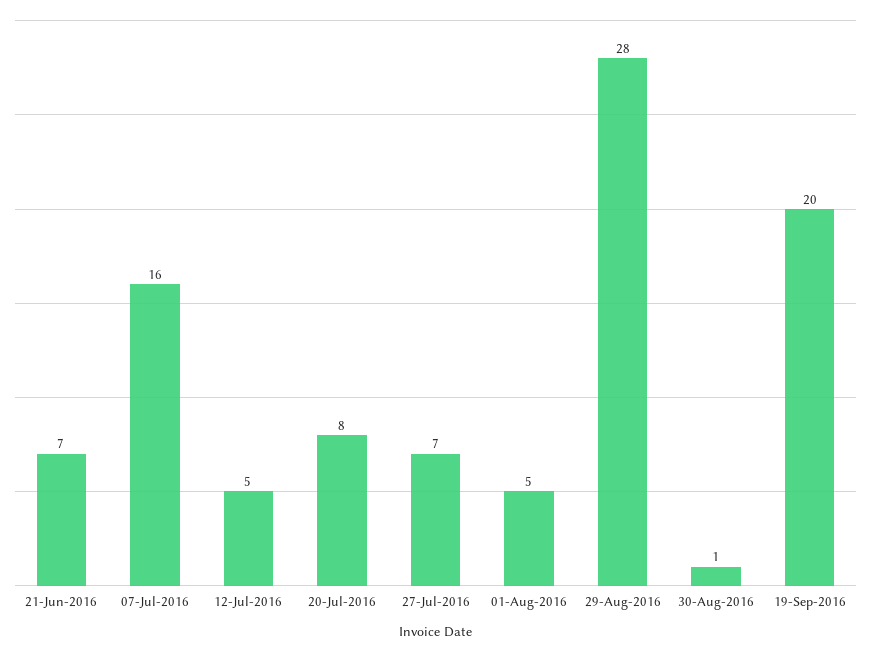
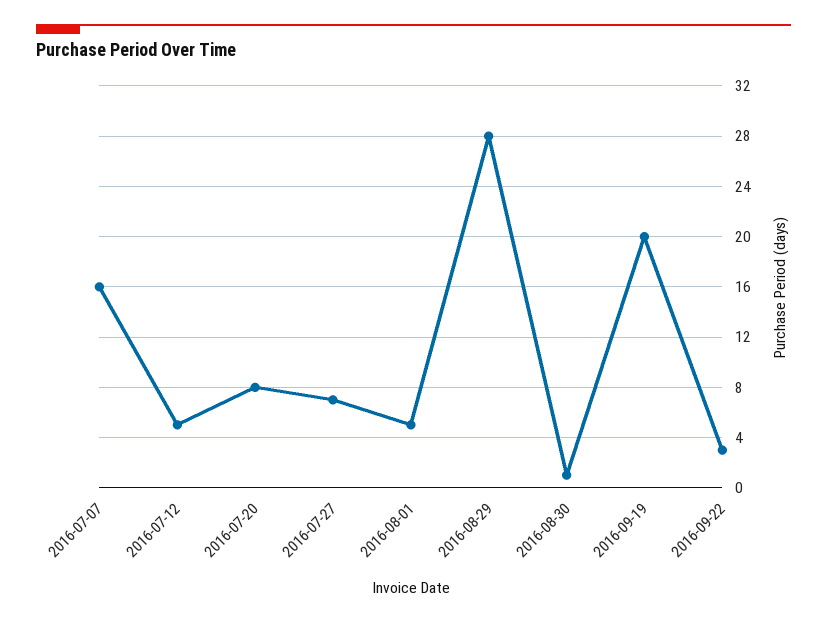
21-Jun-2016: 7 -> none
2016-09-22: none -> 3

